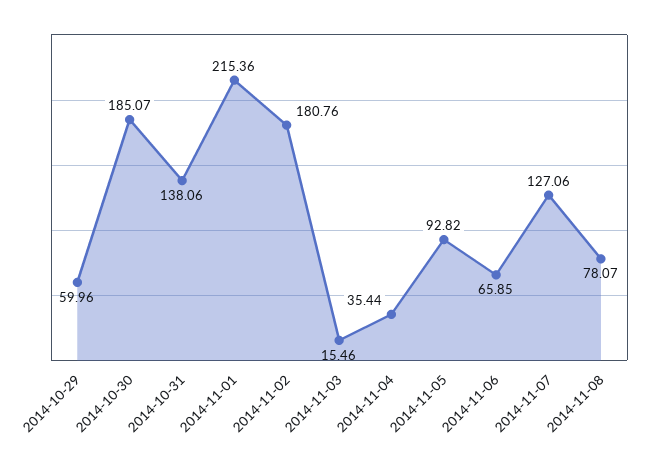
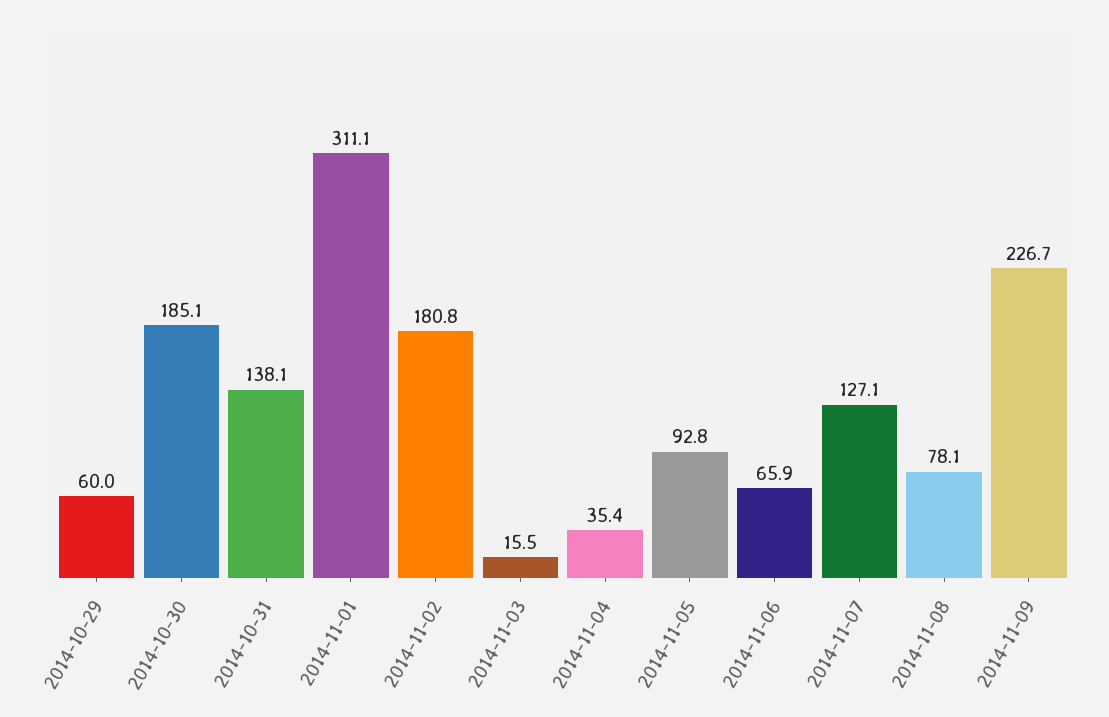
2014-11-01: 215.36 -> 311.1
2014-11-09: none -> 226.7

